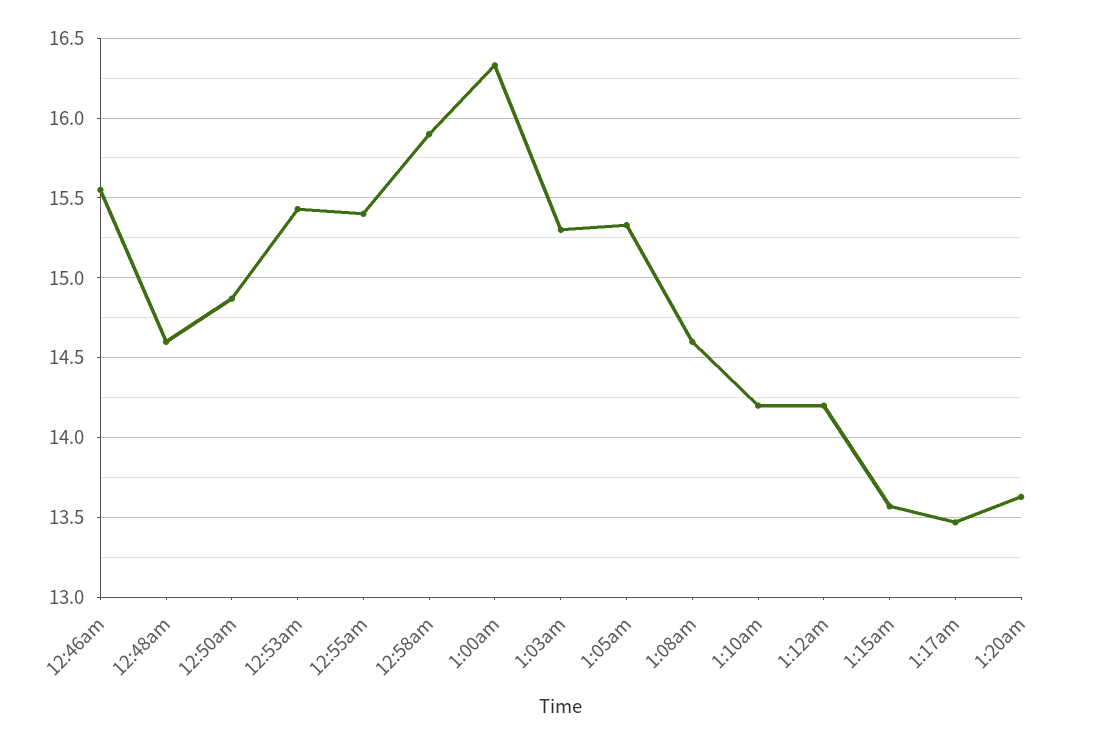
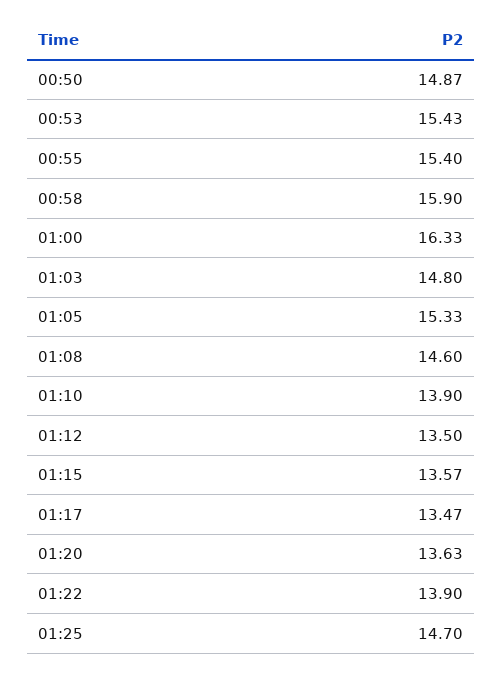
12:46am: 15.55 -> none
12:48am: 14.6 -> none
1:03am: 15.3 -> 14.8
1:10am: 14.2 -> 13.9
1:12am: 14.2 -> 13.5
01:22: none -> 13.9
01:25: none -> 14.7

